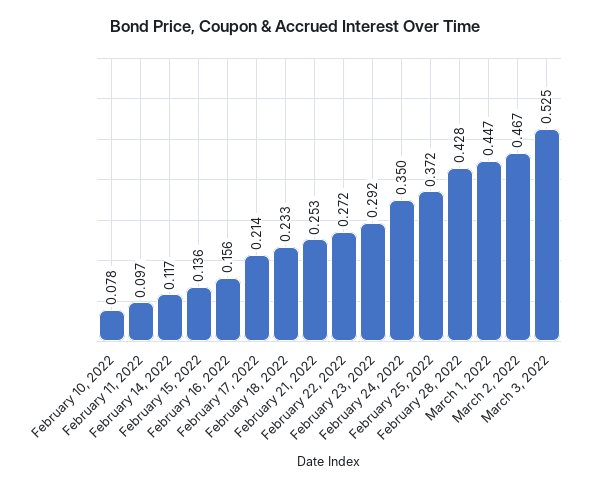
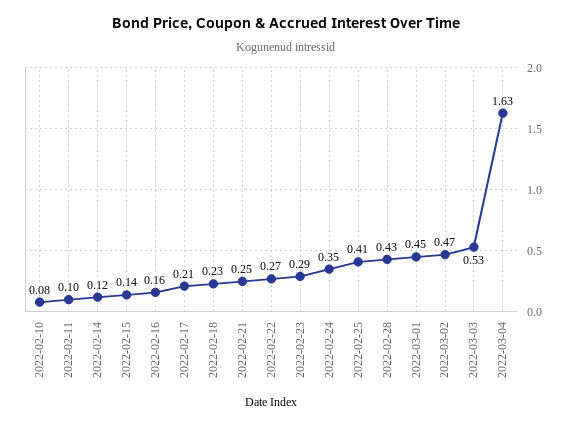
February 25, 2022: 0.372 -> 0.41
2022-03-04: none -> 1.63

